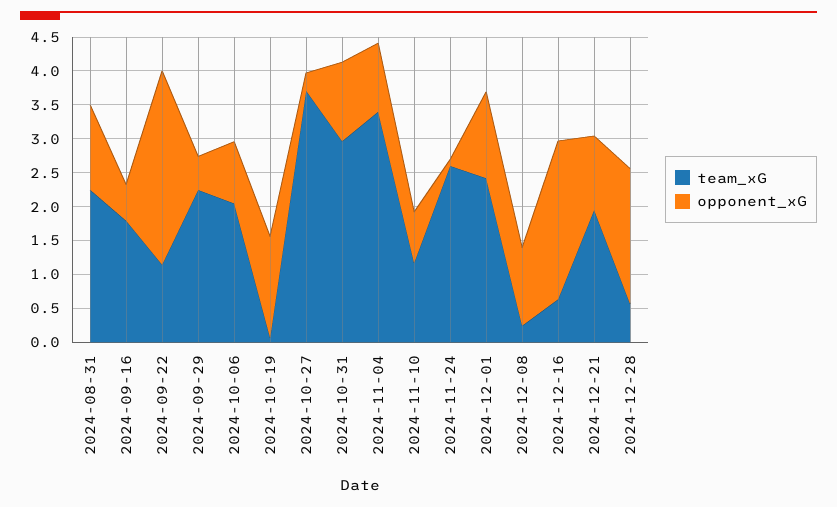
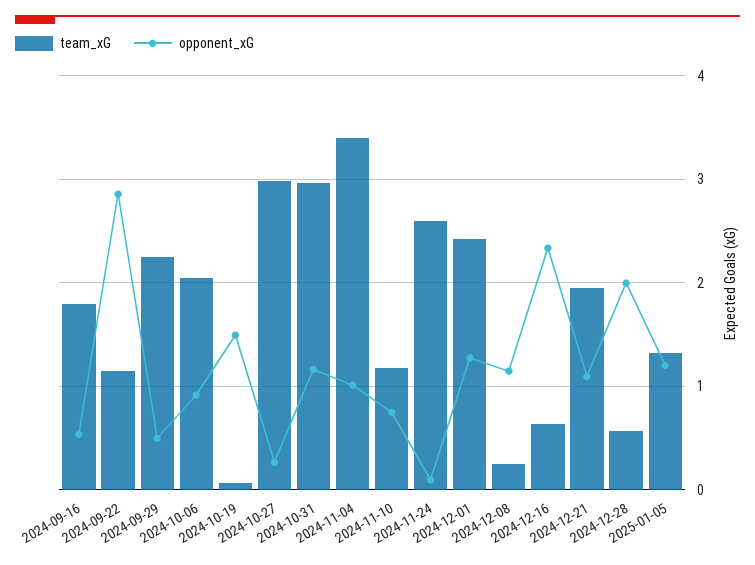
team_xG, 2024-08-31: 2.25 -> none
opponent_xG, 2024-08-31: 1.25 -> none
team_xG, 2024-10-27: 3.75 -> 3
team_xG, 2025-01-05: none -> 1.3
opponent_xG, 2025-01-05: none -> 1.2

